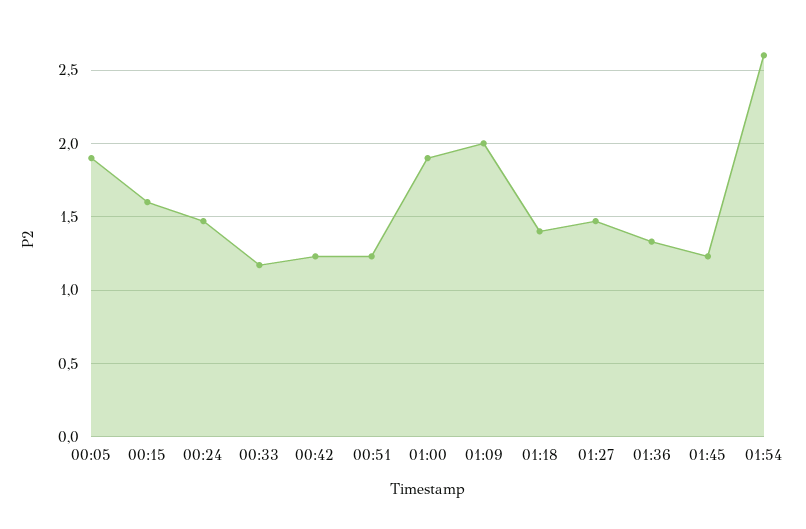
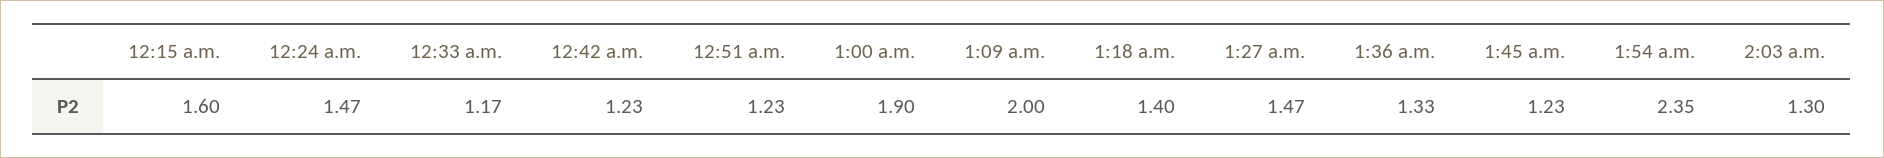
00:05: 1.9 -> none
01:54: 2.6 -> 2.35
2:03 a.m.: none -> 1.3

